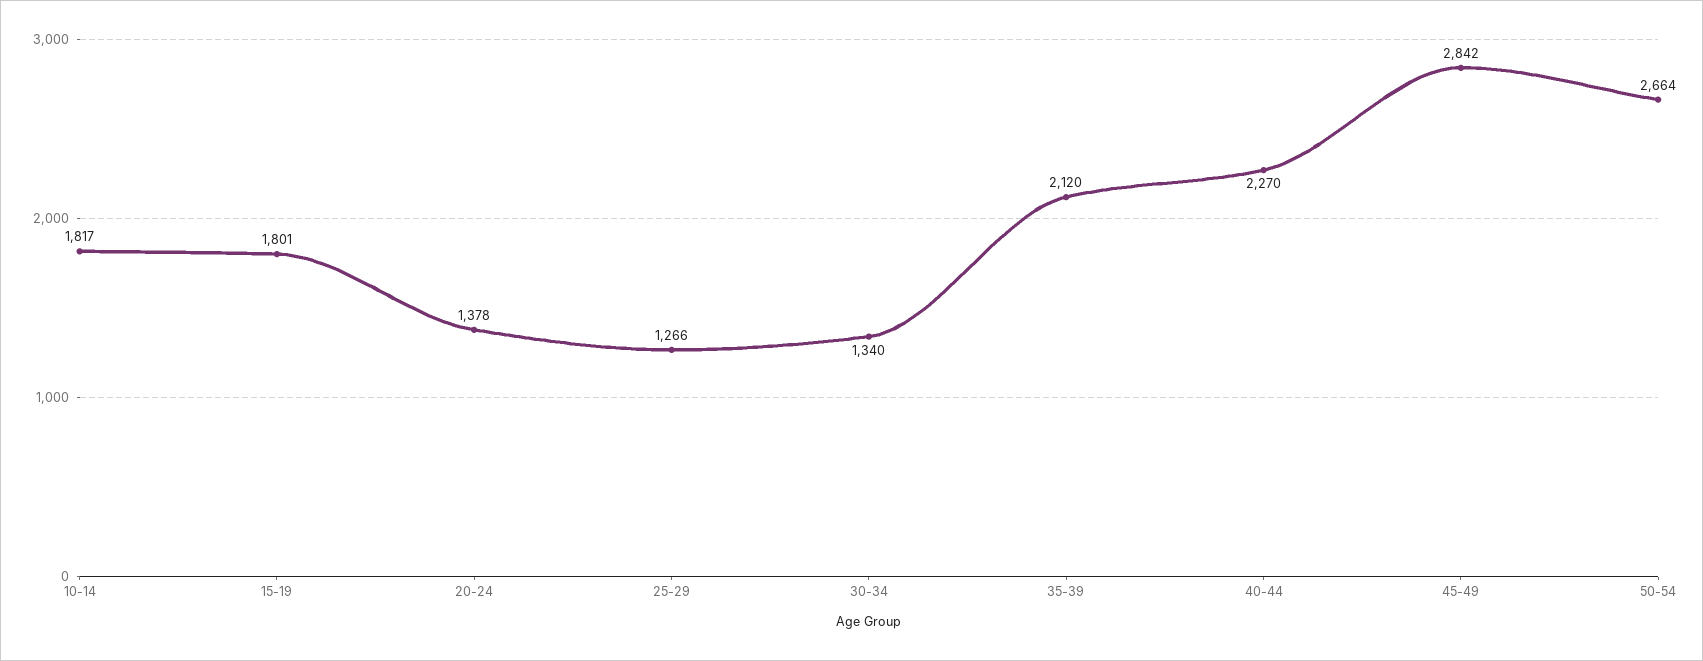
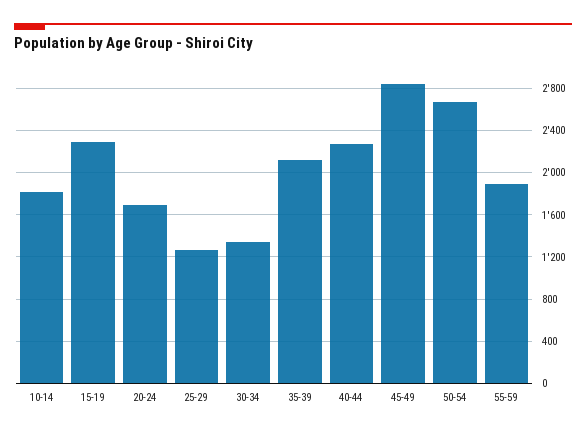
15-19: 1801 -> 2300
20-24: 1378 -> 1700
55-59: none -> 1900

